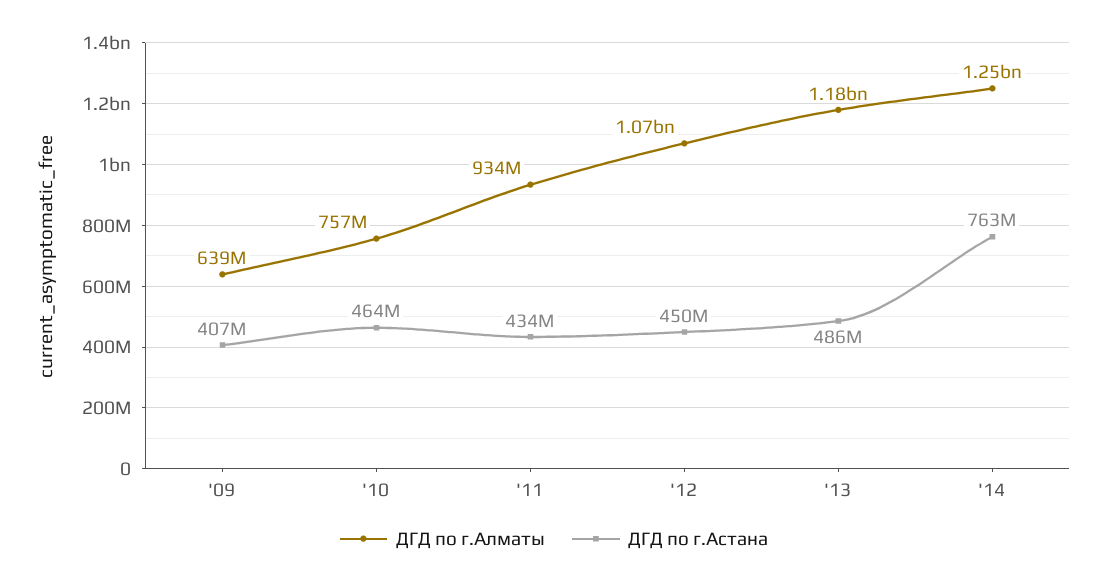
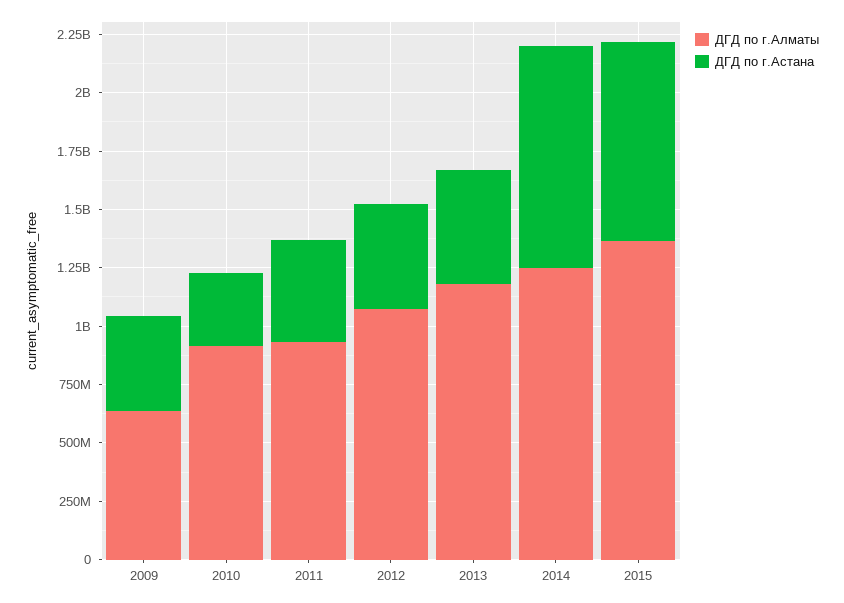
ДГД по г.Алматы, '10: 757000000 -> 900000000
ДГД по г.Астана, '10: 464000000 -> 300000000
ДГД по г.Астана, '14: 763000000 -> 950000000
ДГД по г.Алматы, 2015: none -> 1350000000
ДГД по г.Астана, 2015: none -> 850000000

